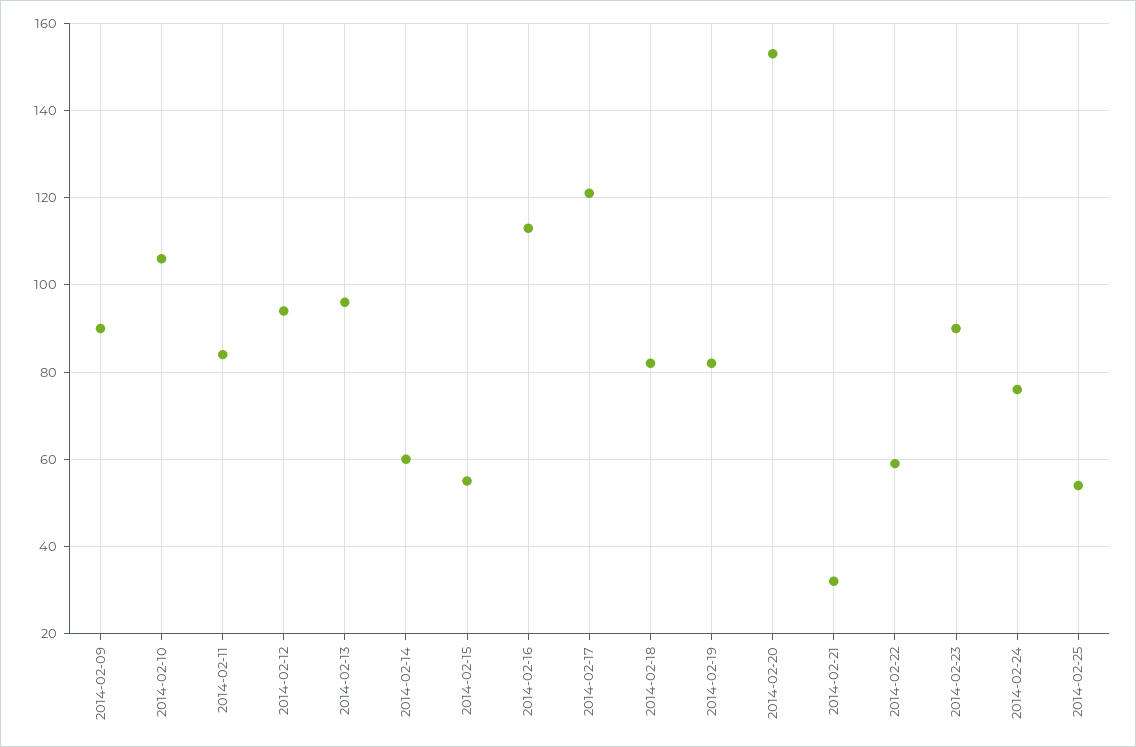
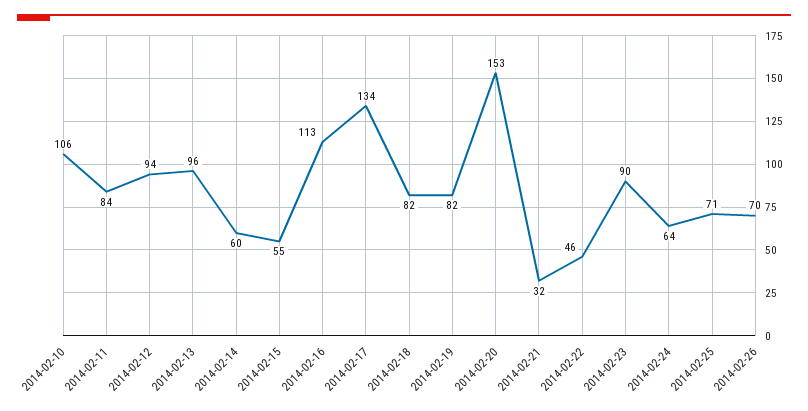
2014-02-09: 90 -> none
2014-02-17: 120 -> 134
2014-02-22: 60 -> 46
2014-02-24: 75 -> 64
2014-02-25: 55 -> 71
2014-02-26: none -> 70

